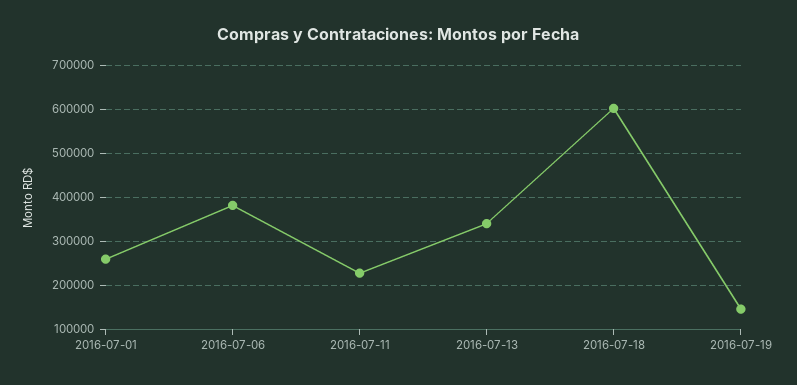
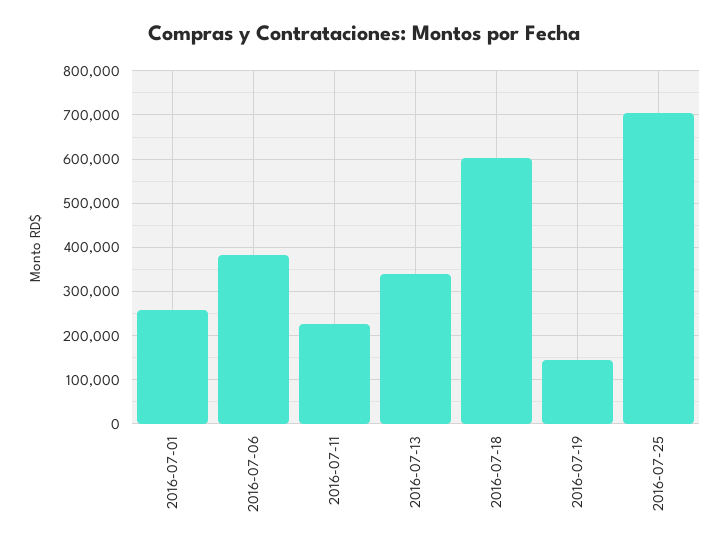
2016-07-25: none -> 700000

